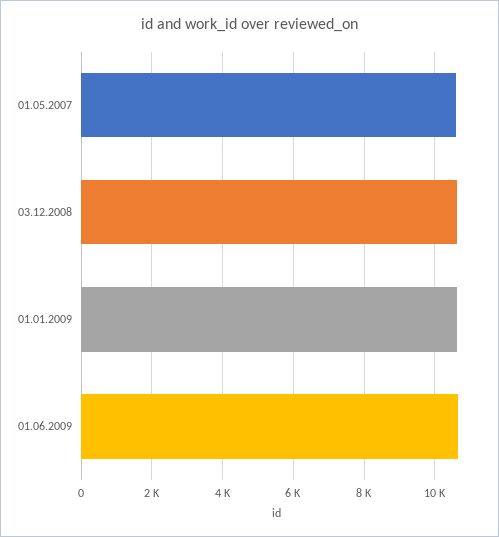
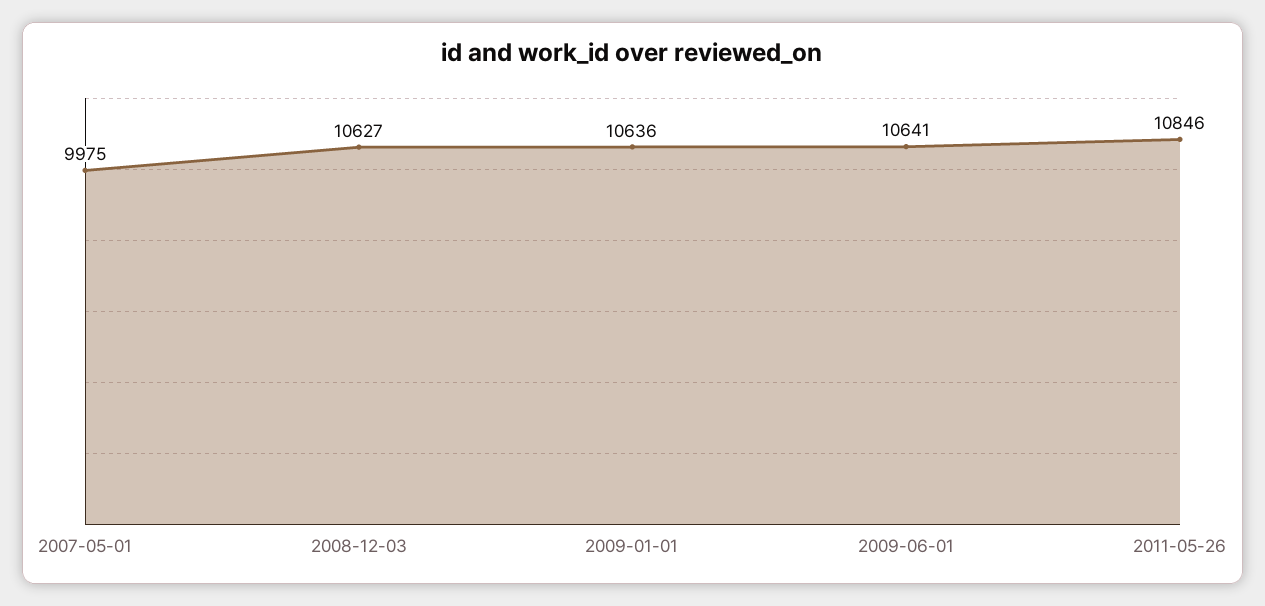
01.05.2007: 10600 -> 9975
2011-05-26: none -> 10846

